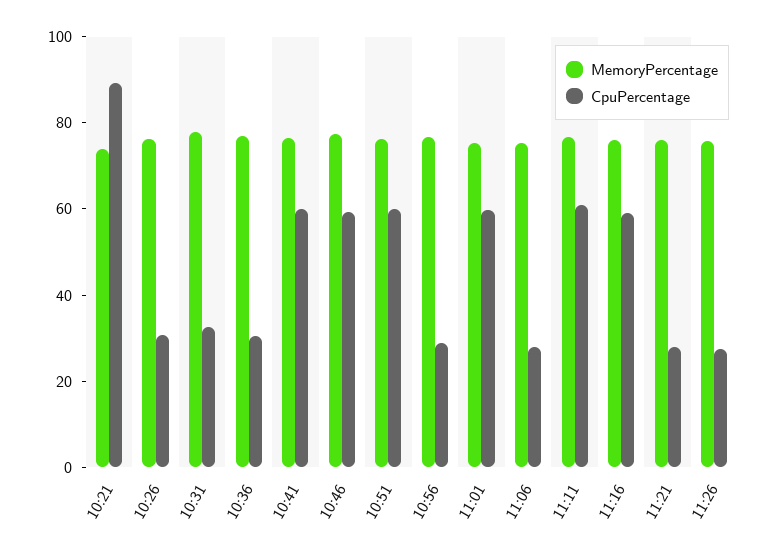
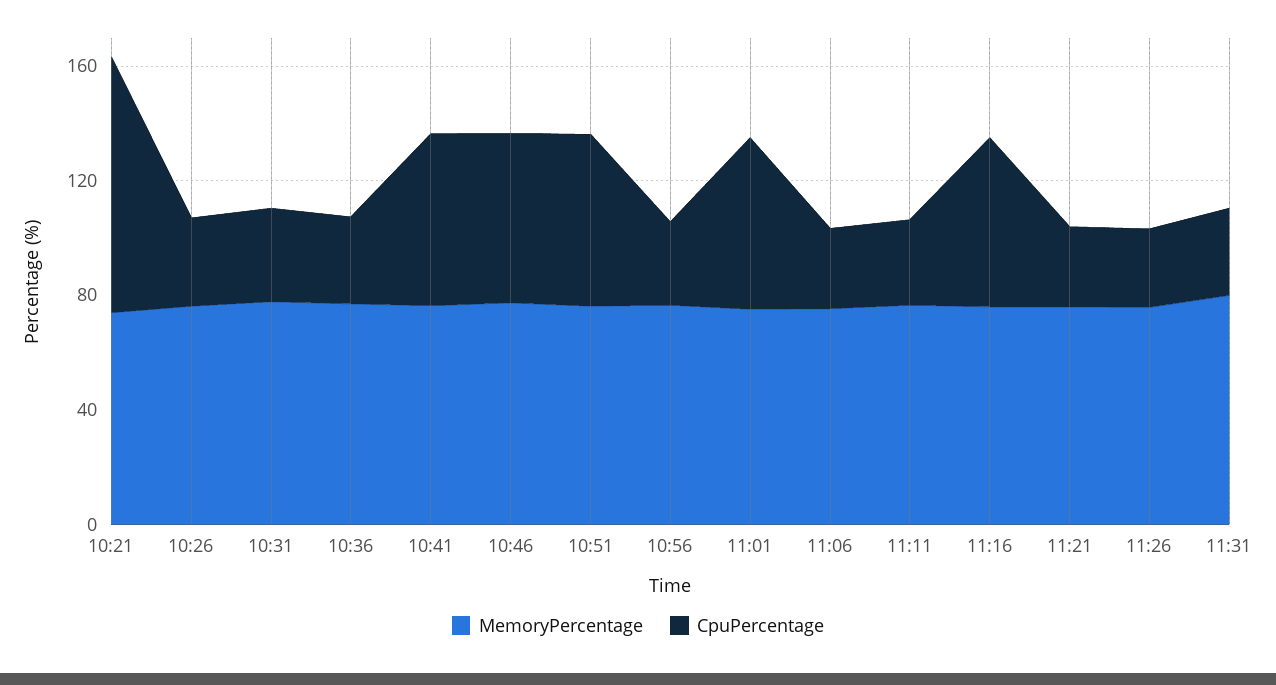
CpuPercentage, 11:11: 60 -> 30
MemoryPercentage, 11:31: none -> 80
CpuPercentage, 11:31: none -> 30

